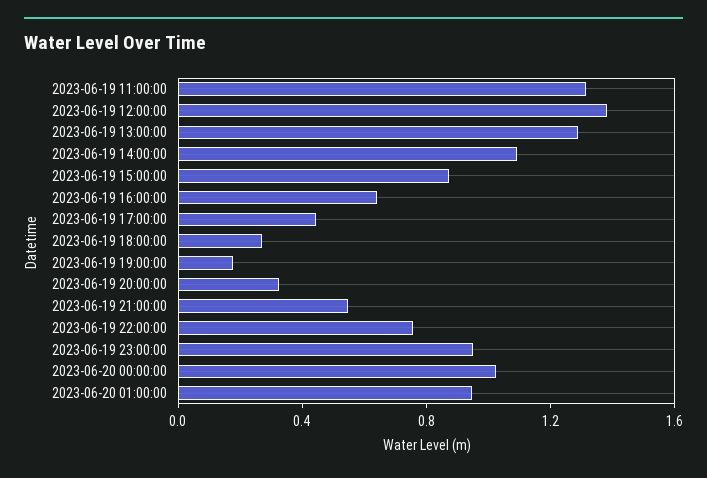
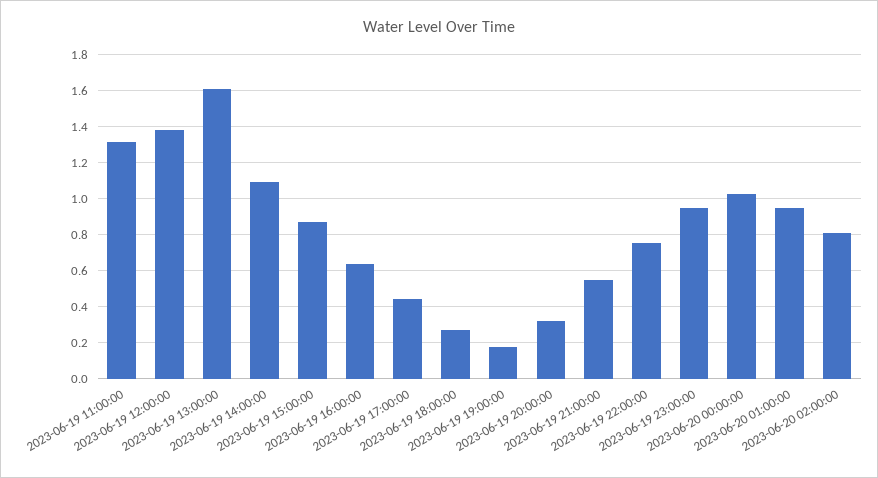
2023-06-19 13:00:00: 1.3 -> 1.6
2023-06-20 02:00:00: none -> 0.8

